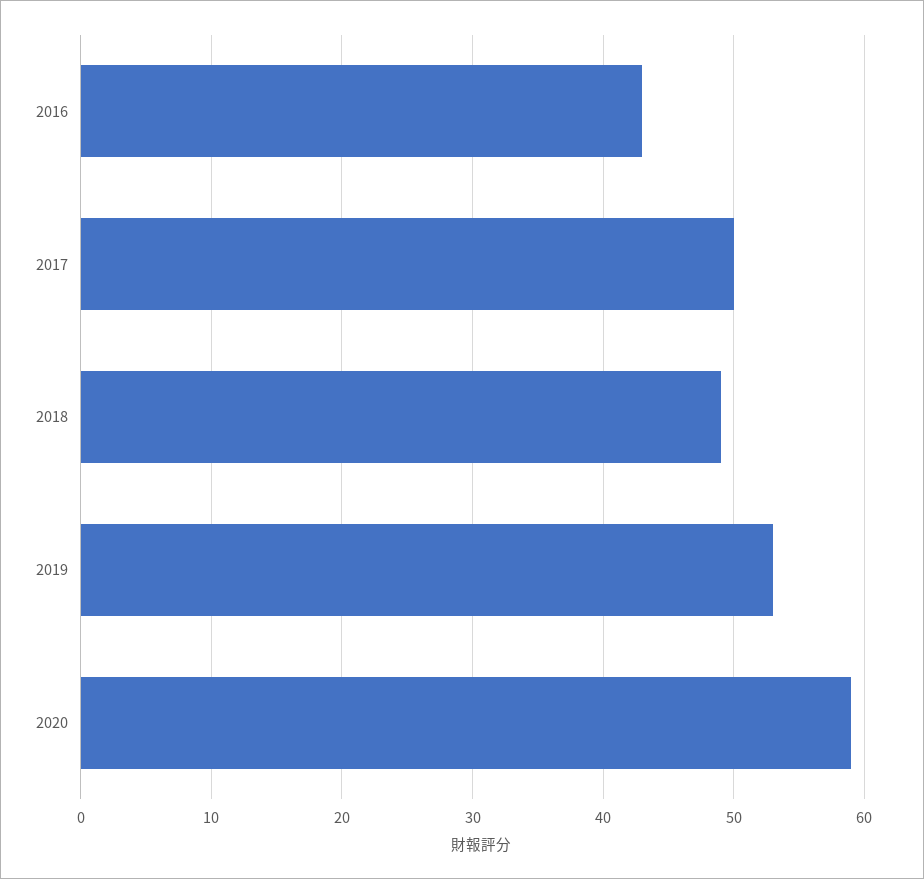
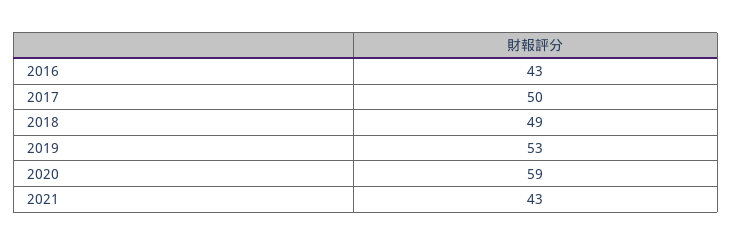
2021: none -> 43

